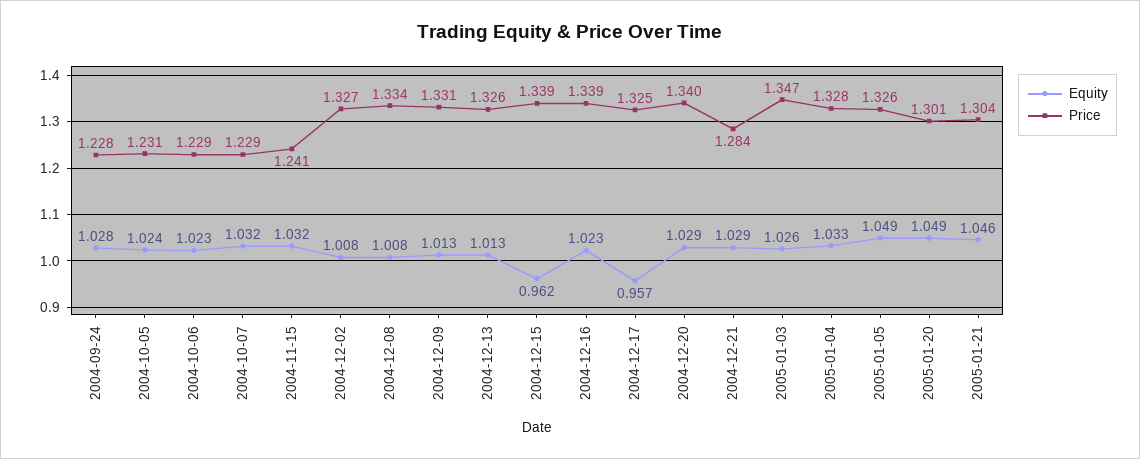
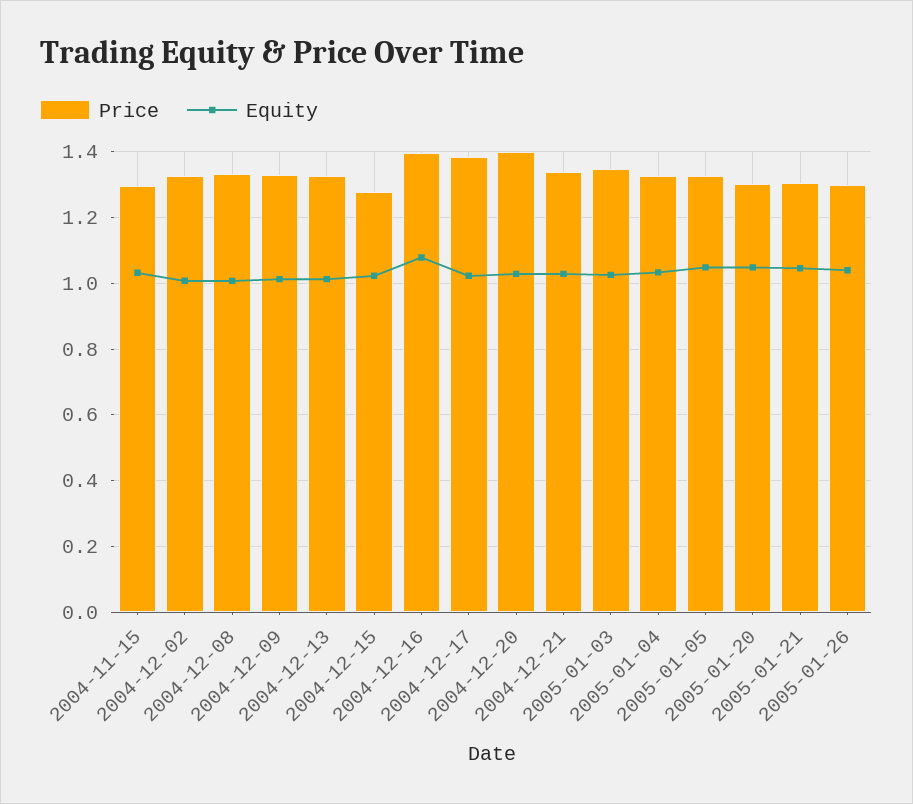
Equity, 2004-09-24: 1.028 -> none
Price, 2004-09-24: 1.228 -> none
Equity, 2004-10-05: 1.024 -> none
Price, 2004-10-05: 1.231 -> none
Equity, 2004-10-06: 1.023 -> none
Price, 2004-10-06: 1.229 -> none
Equity, 2004-10-07: 1.032 -> none
Price, 2004-10-07: 1.229 -> none
Price, 2004-11-15: 1.241 -> 1.3
Equity, 2004-12-15: 0.962 -> 1.02
Price, 2004-12-15: 1.339 -> 1.28
Equity, 2004-12-16: 1.023 -> 1.08
Price, 2004-12-16: 1.339 -> 1.4
Equity, 2004-12-17: 0.957 -> 1.02
Price, 2004-12-17: 1.325 -> 1.38
Price, 2004-12-20: 1.34 -> 1.4
Price, 2004-12-21: 1.284 -> 1.34
Price, 2005-01-26: none -> 1.3
Equity, 2005-01-26: none -> 1.04

